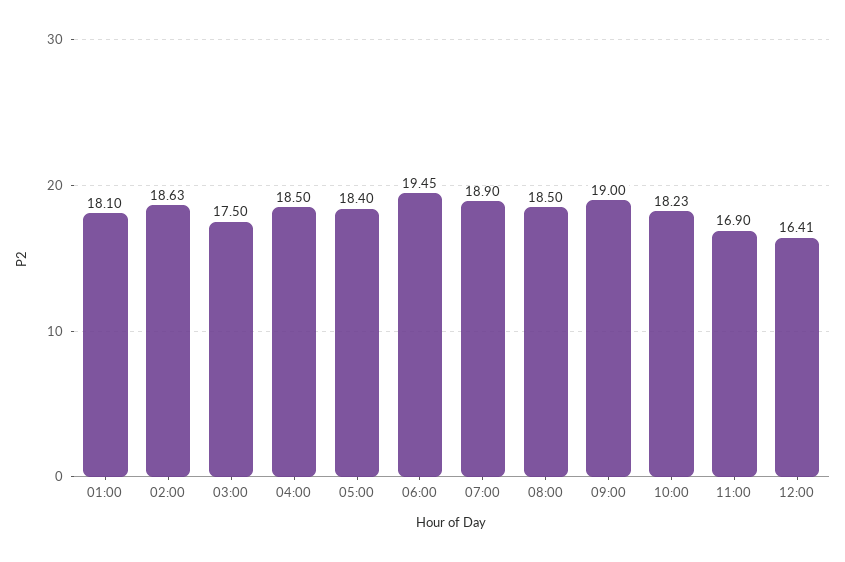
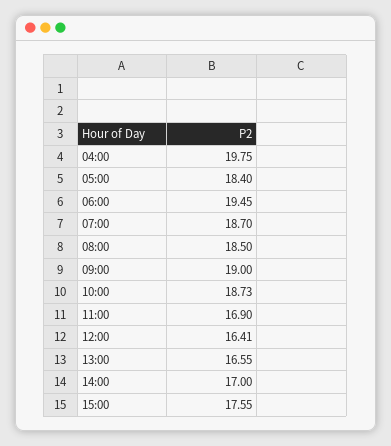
01:00: 18.1 -> none
02:00: 18.63 -> none
03:00: 17.5 -> none
04:00: 18.5 -> 19.75
07:00: 18.9 -> 18.7
10:00: 18.23 -> 18.73
13:00: none -> 16.55
14:00: none -> 17
15:00: none -> 17.55

